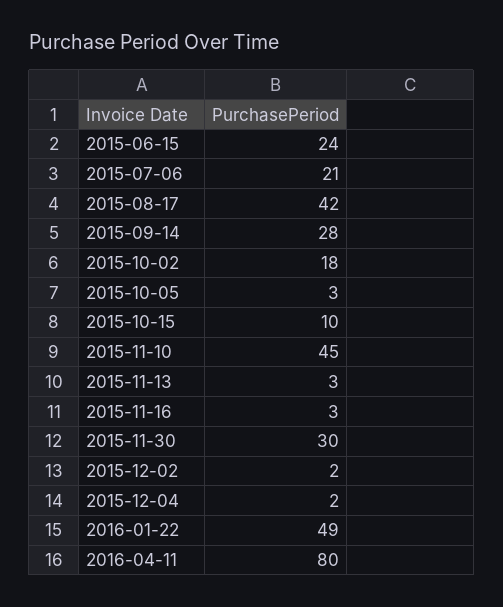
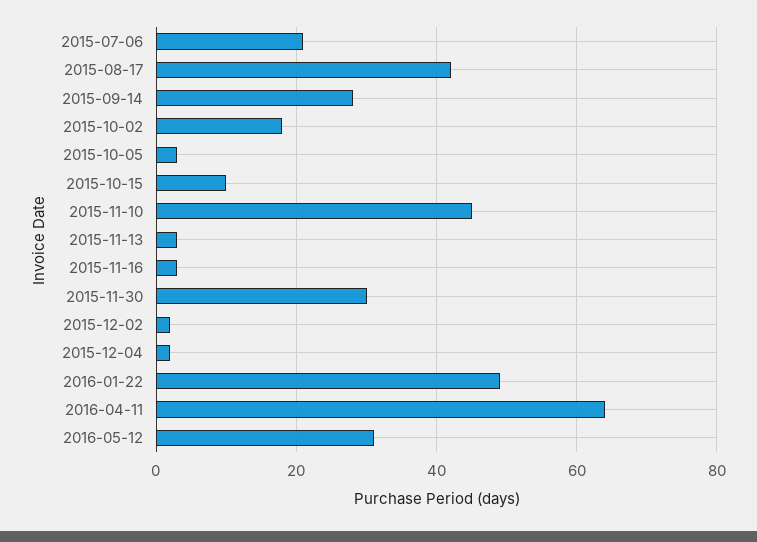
2015-06-15: 24 -> none
2016-04-11: 80 -> 65
2016-05-12: none -> 30

